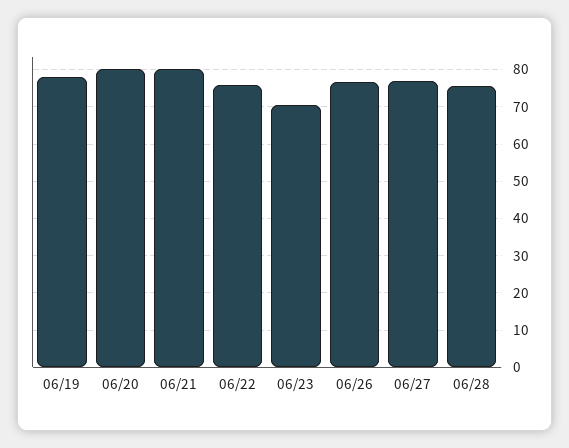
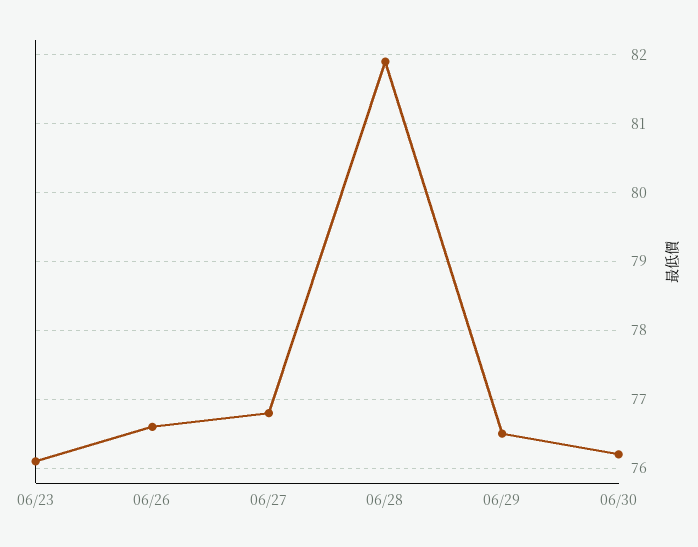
06/19: 78 -> none
06/20: 80 -> none
06/21: 80 -> none
06/22: 76 -> none
06/23: 70 -> 76.1
06/28: 76 -> 81.9
06/29: none -> 76.5
06/30: none -> 76.2

